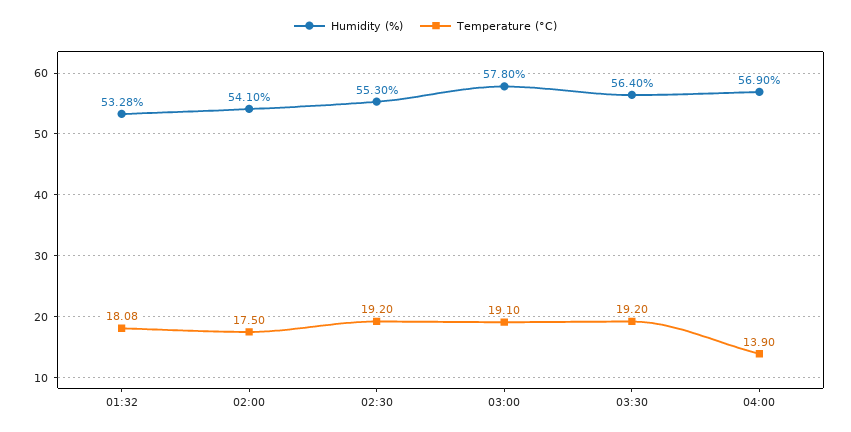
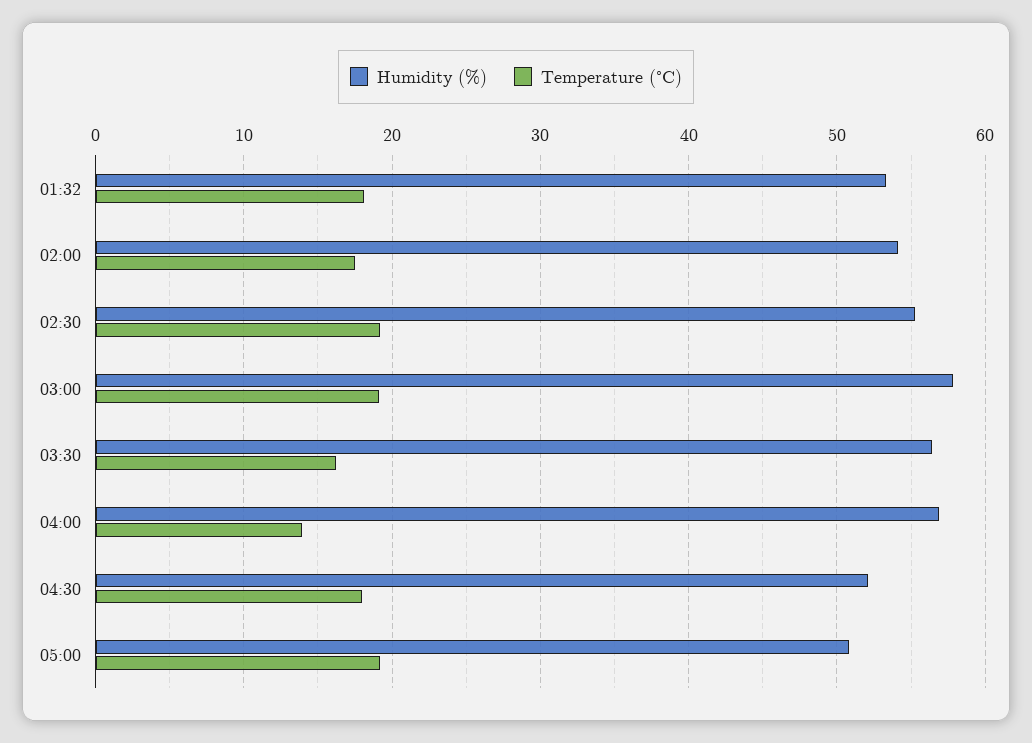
Temperature (°C), 03:30: 19.2 -> 16
Humidity (%), 04:30: none -> 52
Temperature (°C), 04:30: none -> 18
Humidity (%), 05:00: none -> 51
Temperature (°C), 05:00: none -> 19

